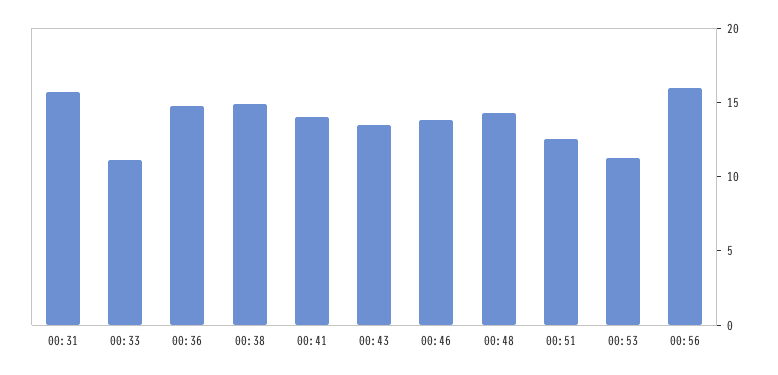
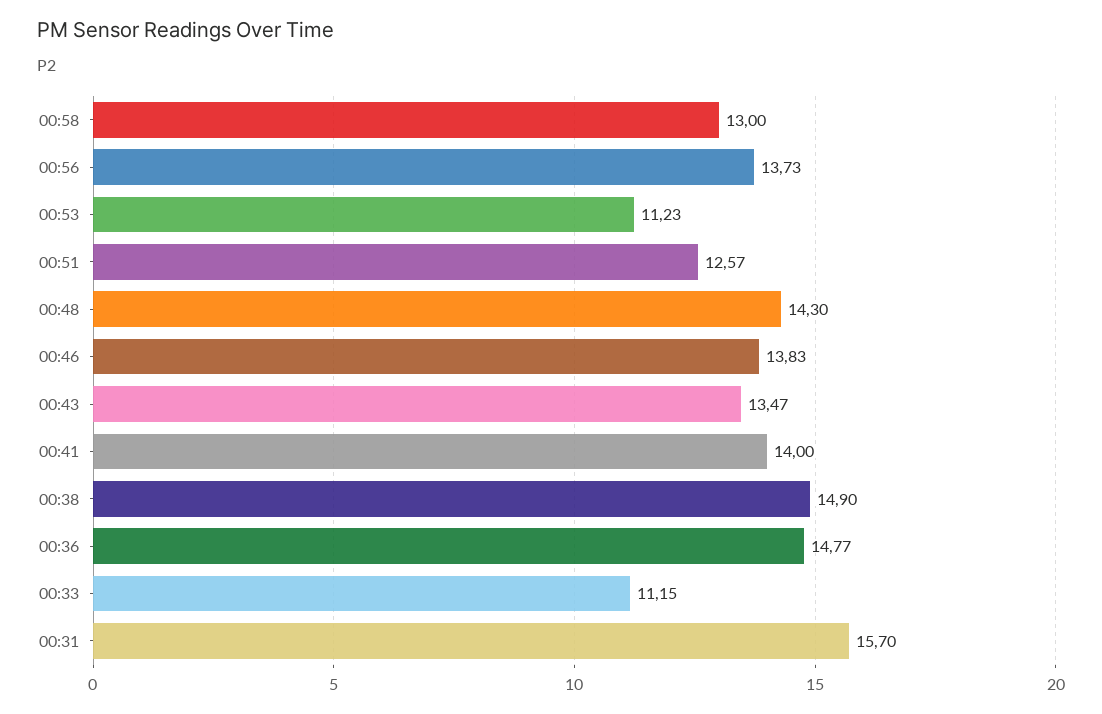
00:56: 16 -> 13.73
00:58: none -> 13

